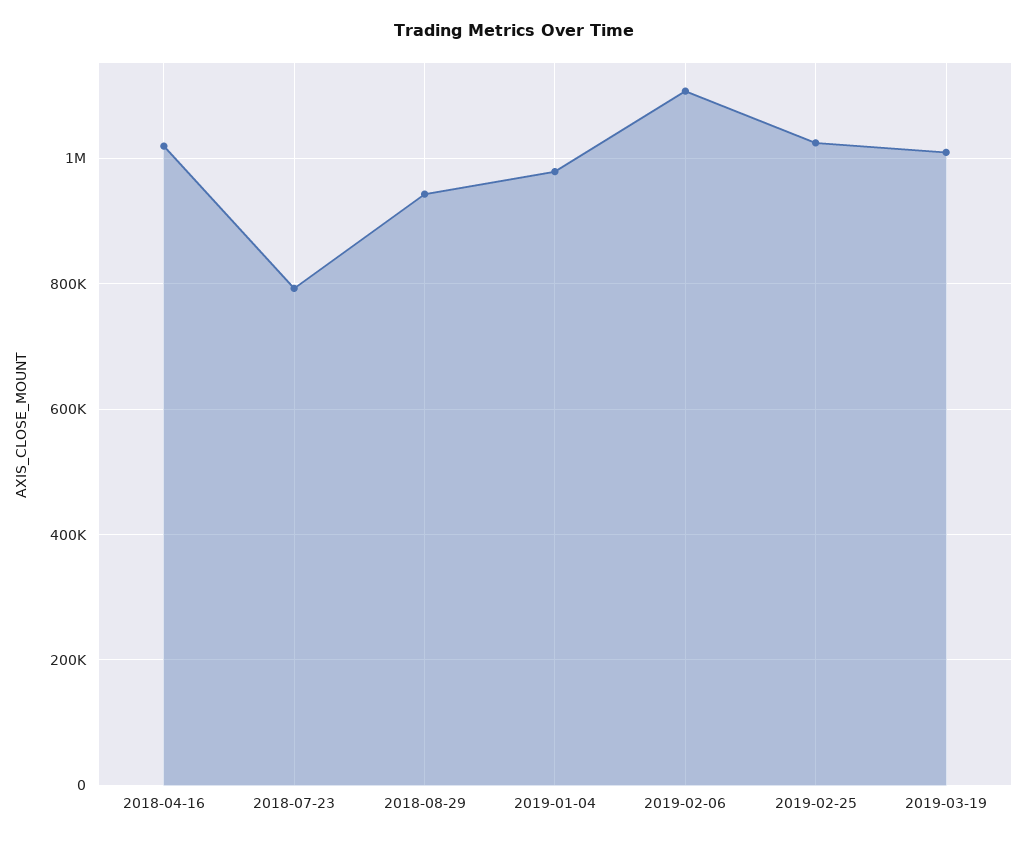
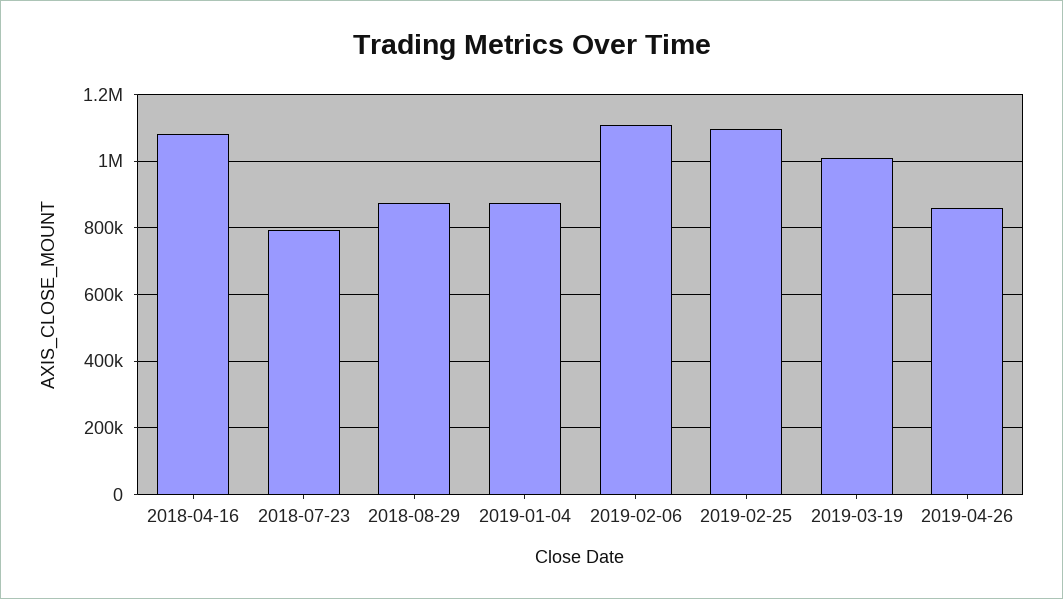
2018-04-16: 1020000 -> 1080000
2018-08-29: 940000 -> 880000
2019-01-04: 980000 -> 880000
2019-02-25: 1020000 -> 1100000
2019-04-26: none -> 860000

